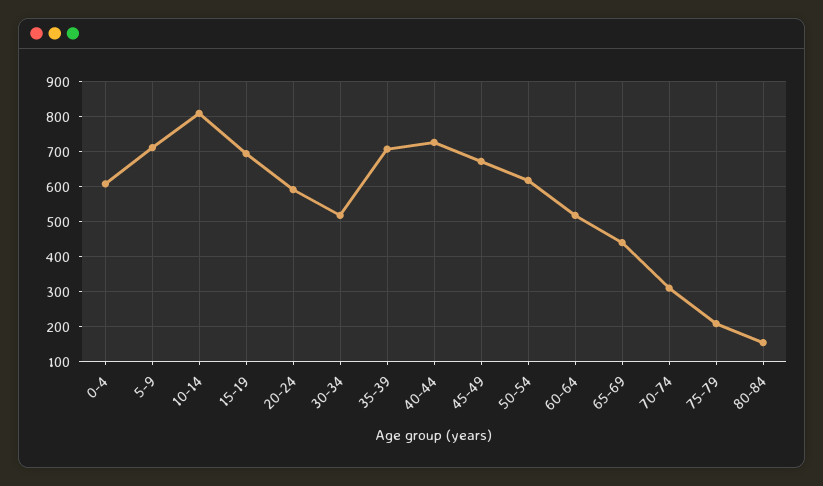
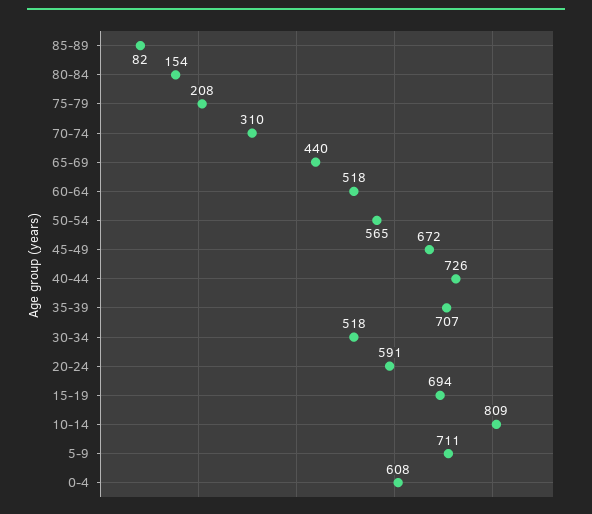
50-54: 620 -> 565
85-89: none -> 82

